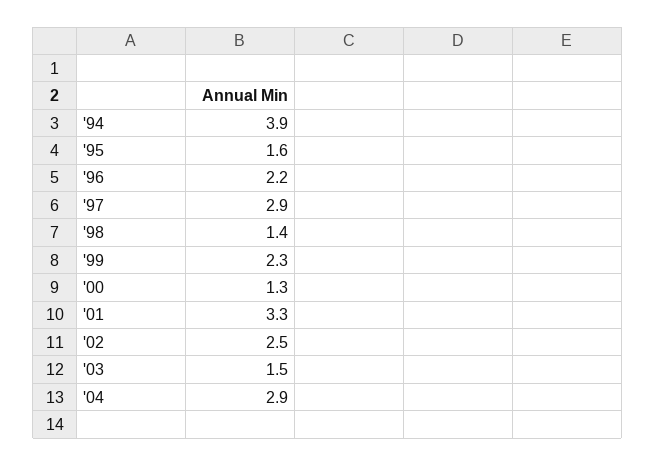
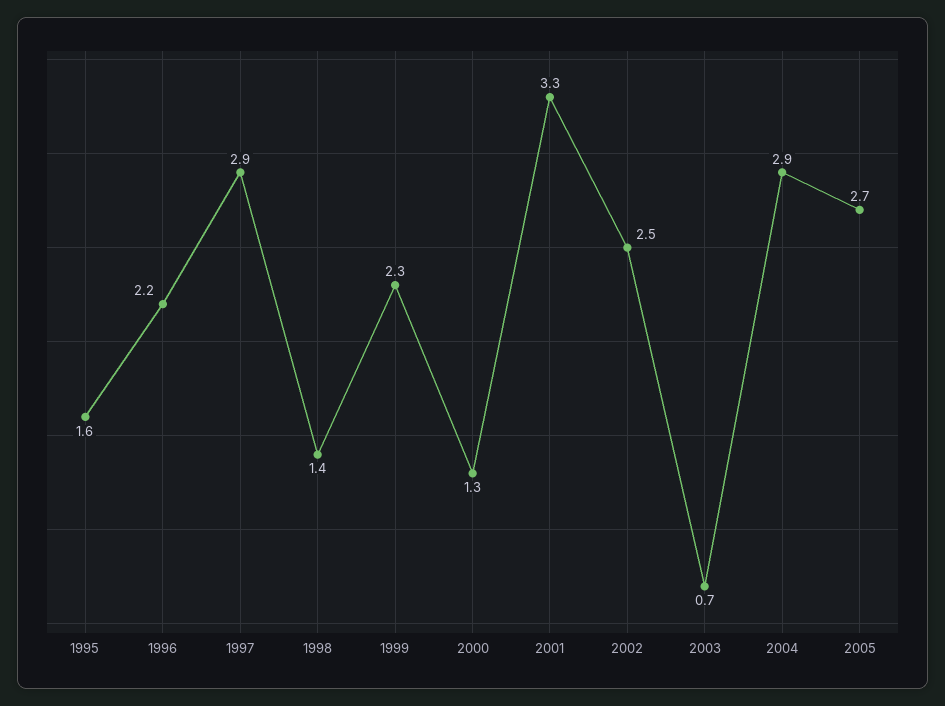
'94: 3.9 -> none
'03: 1.5 -> 0.7
2005: none -> 2.7

